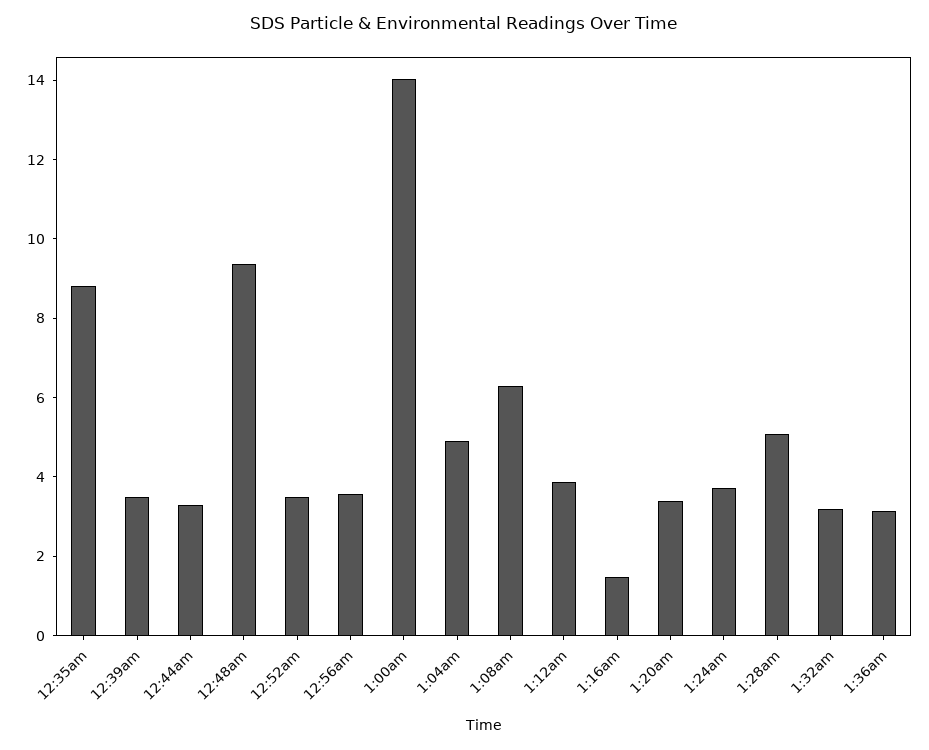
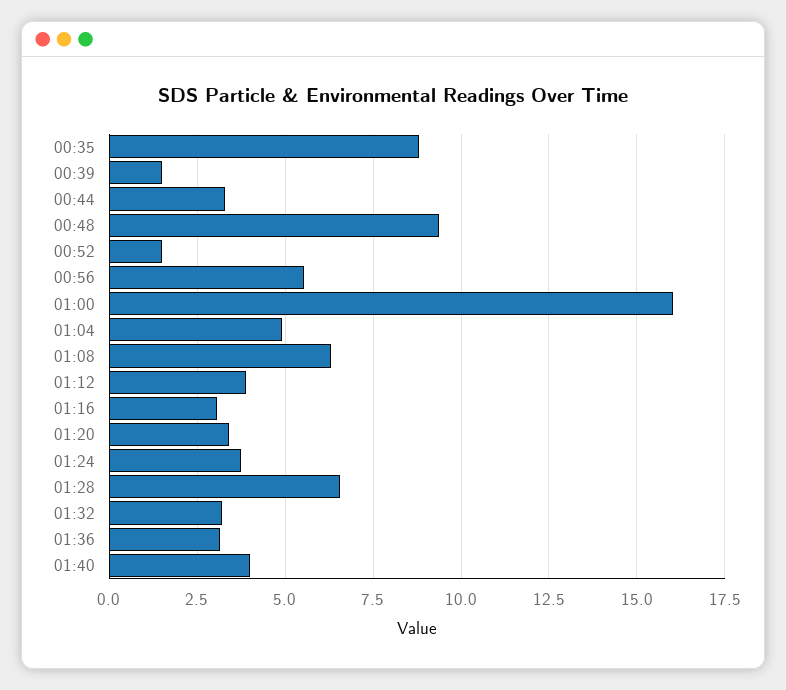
12:39am: 3.5 -> 1.5
12:52am: 3.5 -> 1.5
12:56am: 3.5 -> 5.5
1:00am: 14 -> 16
1:16am: 1.5 -> 3
1:28am: 5 -> 6.5
01:40: none -> 4

